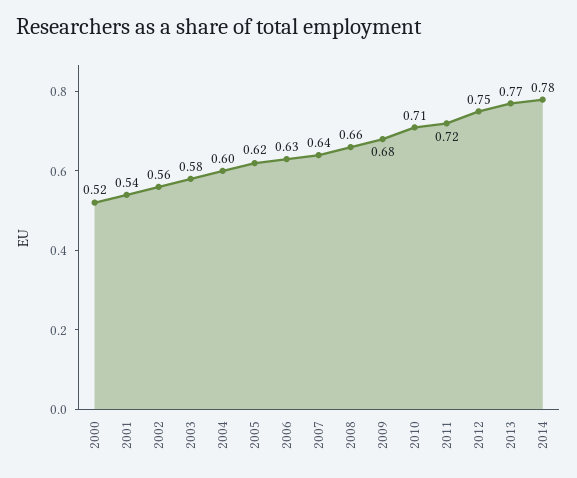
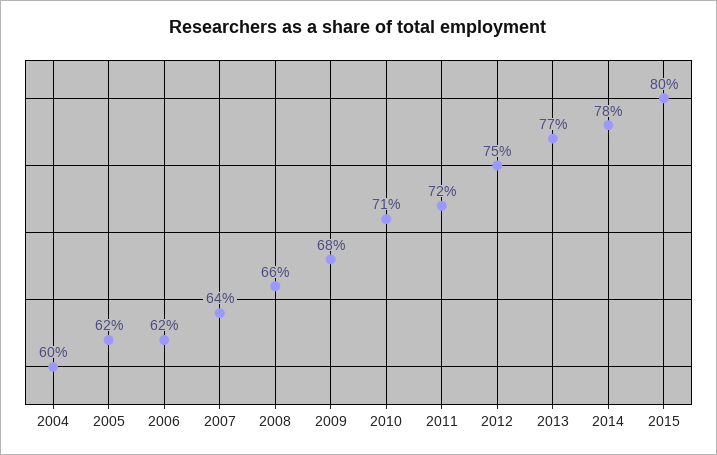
2000: 0.52 -> none
2001: 0.54 -> none
2002: 0.56 -> none
2003: 0.58 -> none
2006: 0.63 -> 0.62
2015: none -> 0.8

